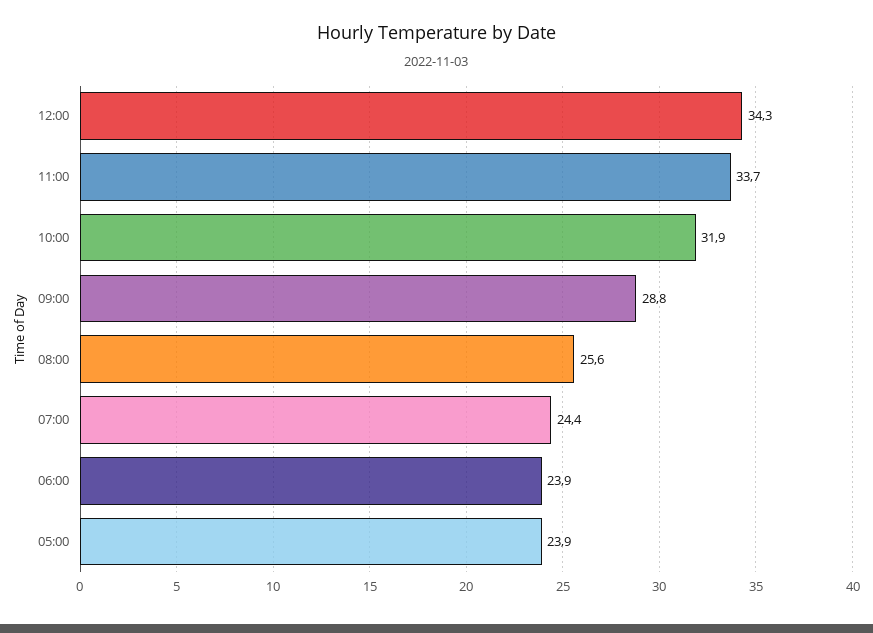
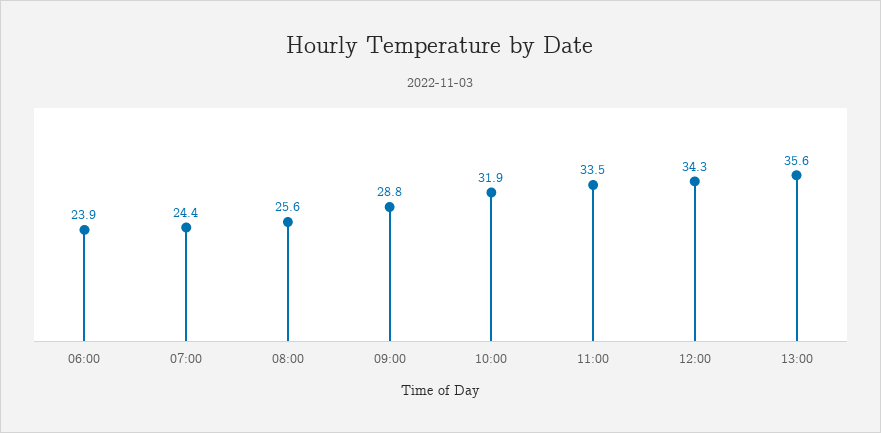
11:00: 33.7 -> 33.5
05:00: 23.9 -> none
13:00: none -> 35.6

